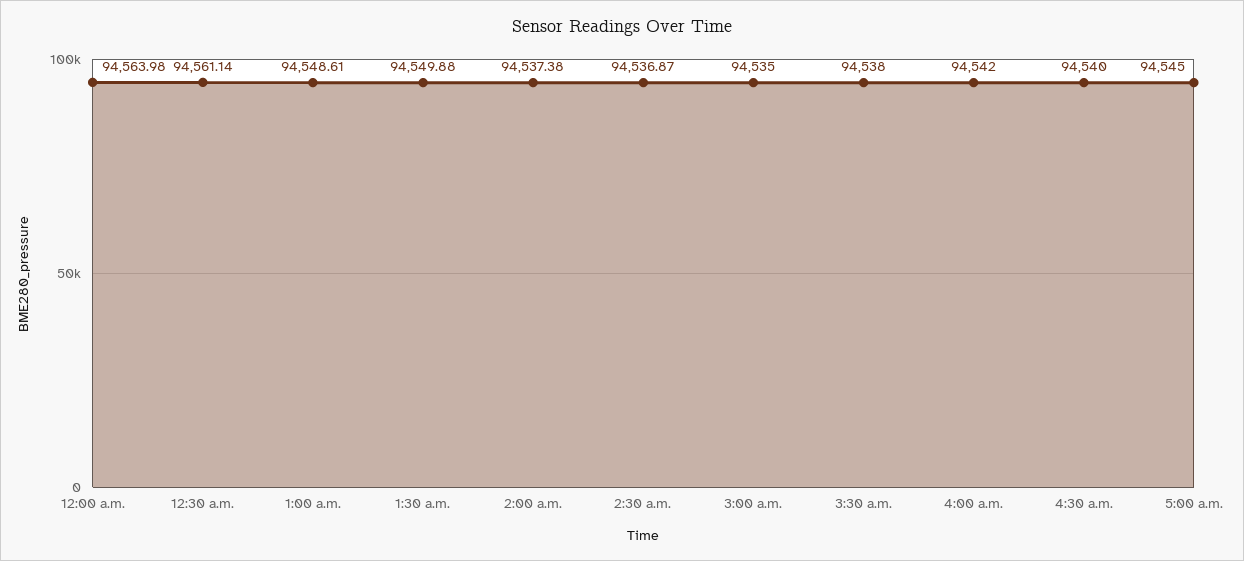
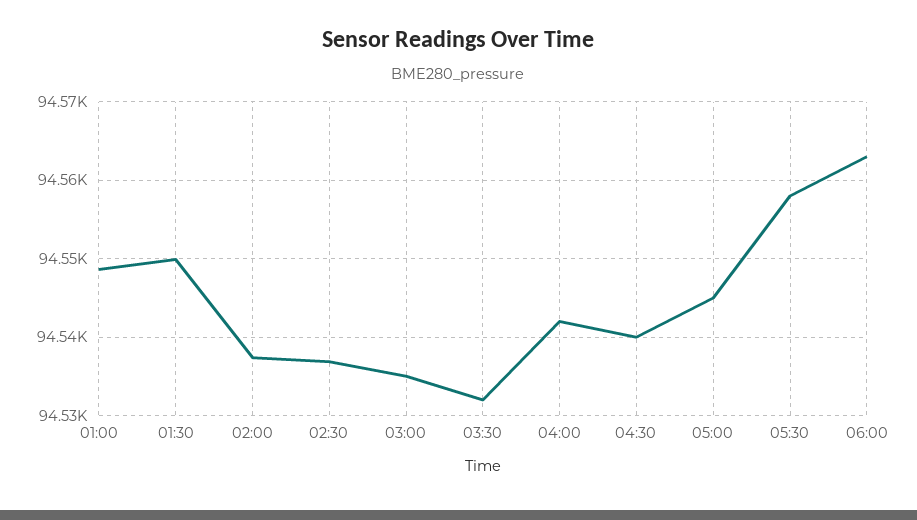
12:00 a.m.: 94563.98 -> none
12:30 a.m.: 94561.14 -> none
3:30 a.m.: 94538 -> 94532
05:30: none -> 94558
06:00: none -> 94563

